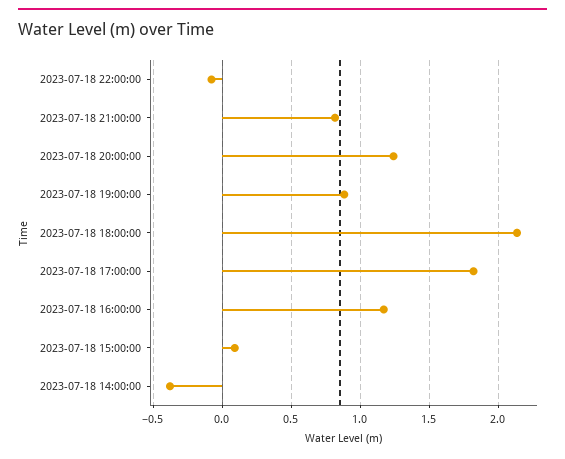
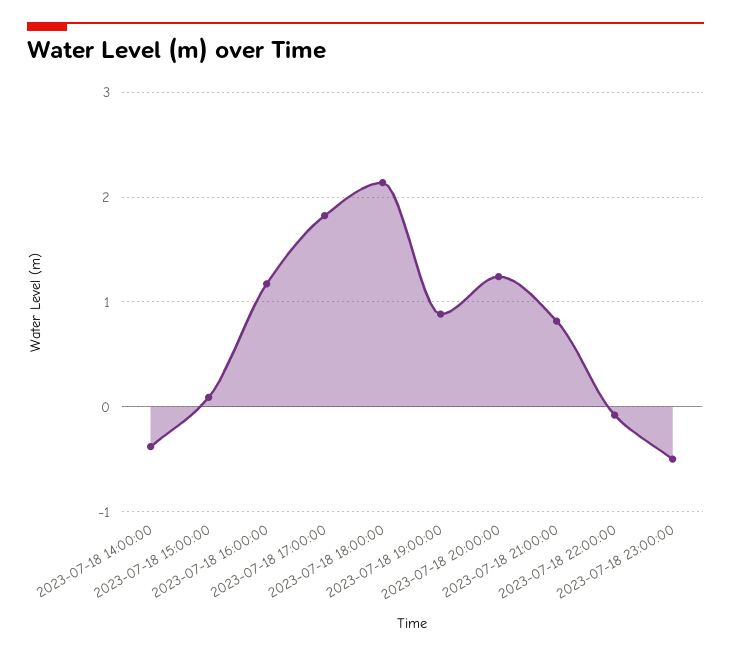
2023-07-18 23:00:00: none -> -0.5

